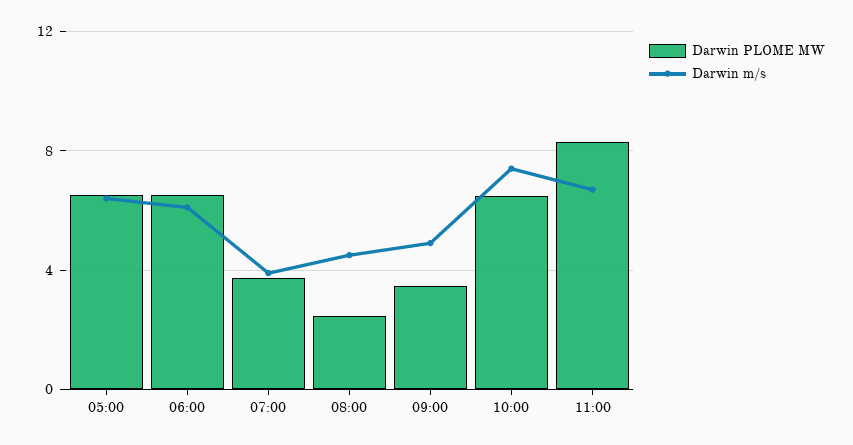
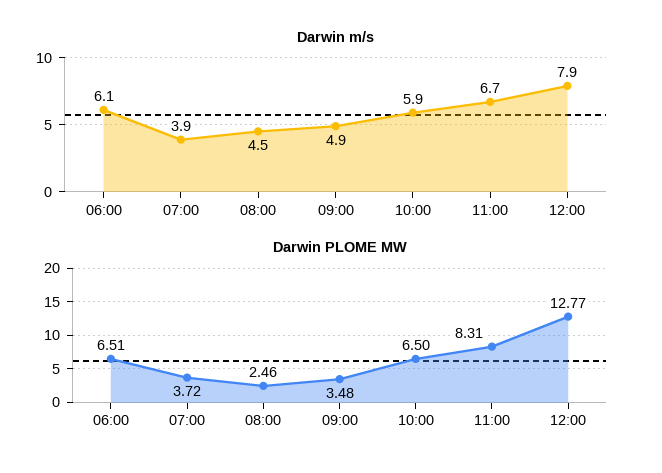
Darwin PLOME MW, 05:00: 6.5 -> none
Darwin m/s, 05:00: 6.5 -> none
Darwin m/s, 10:00: 7.5 -> 5.9
Darwin m/s, 12:00: none -> 7.9
Darwin PLOME MW, 12:00: none -> 12.77

